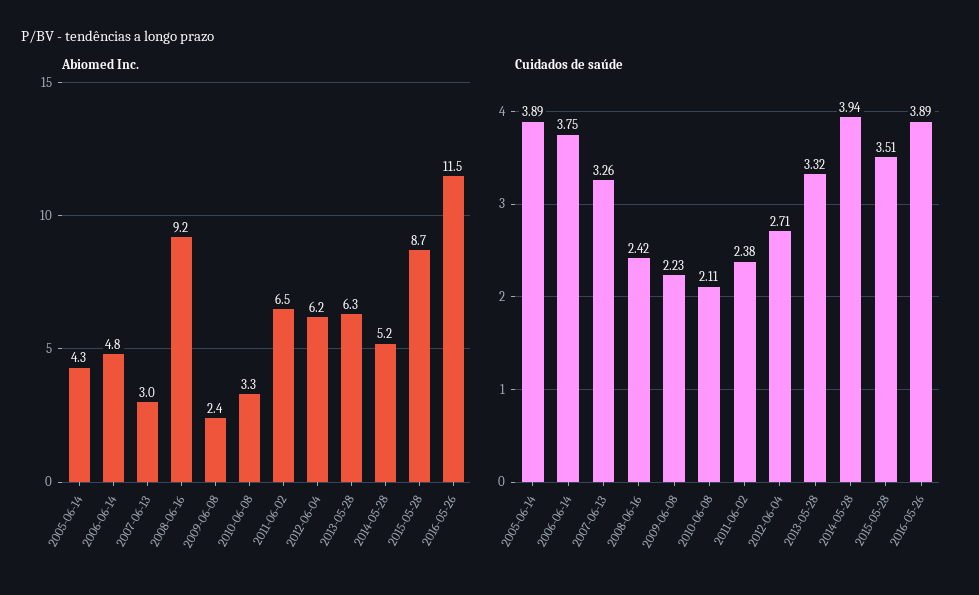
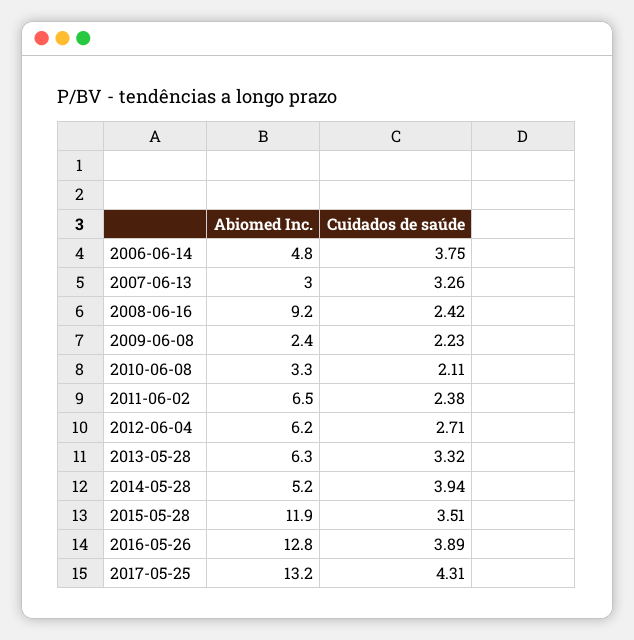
Abiomed Inc., 2005-06-14: 4.3 -> none
Abiomed Inc., 2015-05-28: 8.7 -> 11.9
Abiomed Inc., 2016-05-26: 11.5 -> 12.8
Cuidados de saúde, 2005-06-14: 3.89 -> none
Abiomed Inc., 2017-05-25: none -> 13.2
Cuidados de saúde, 2017-05-25: none -> 4.31

